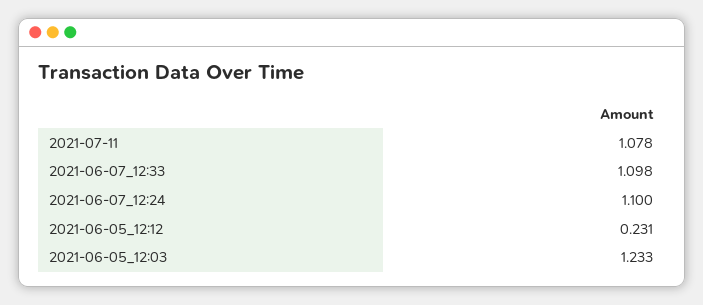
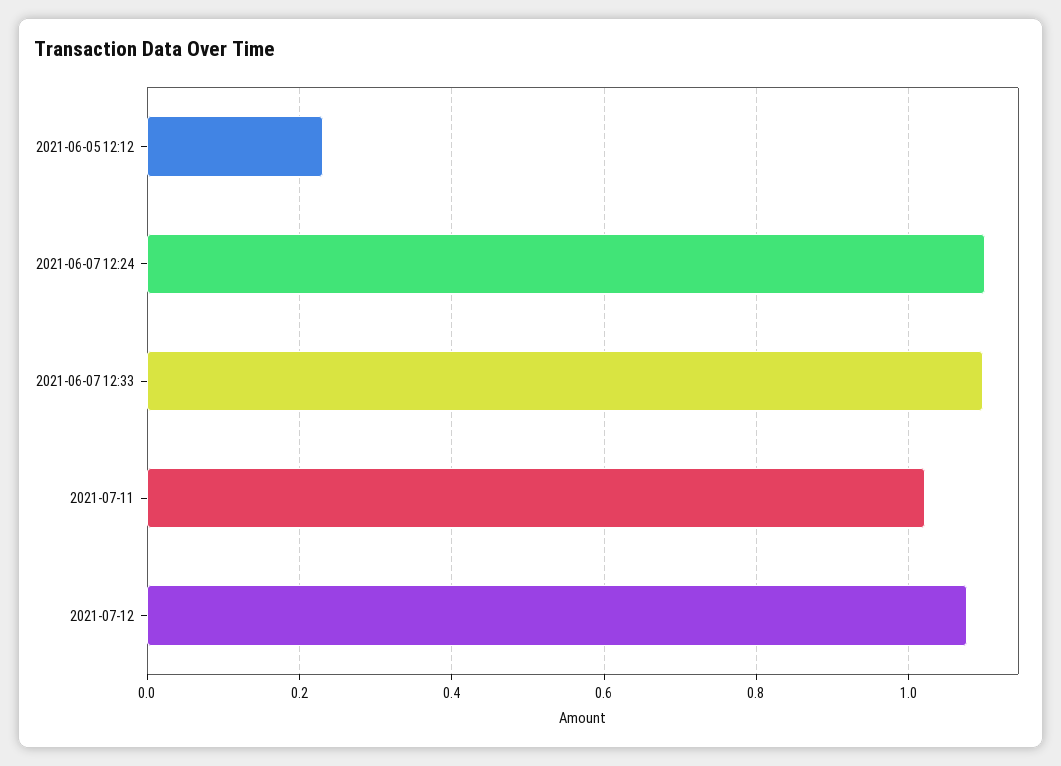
2021-07-11: 1.078 -> 1.02
2021-06-05_12:03: 1.233 -> none
2021-07-12: none -> 1.08

